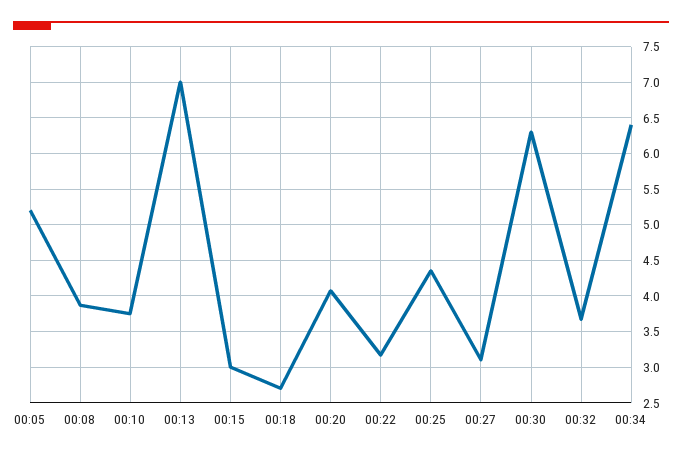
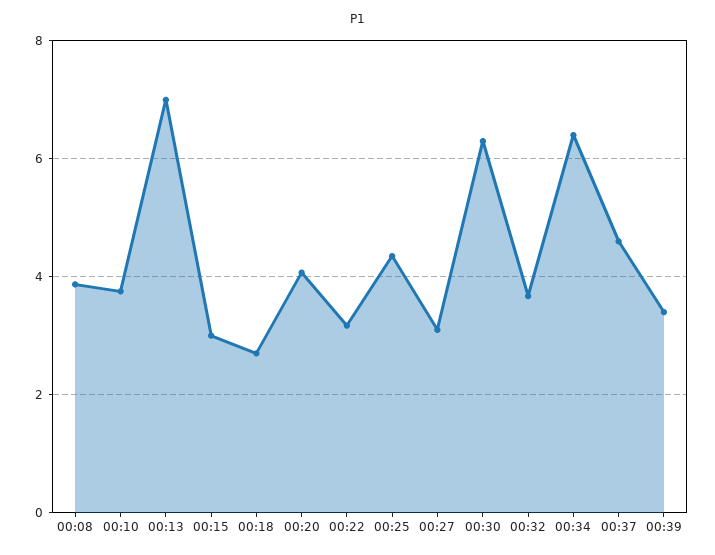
00:05: 5.2 -> none
00:37: none -> 4.6
00:39: none -> 3.4

